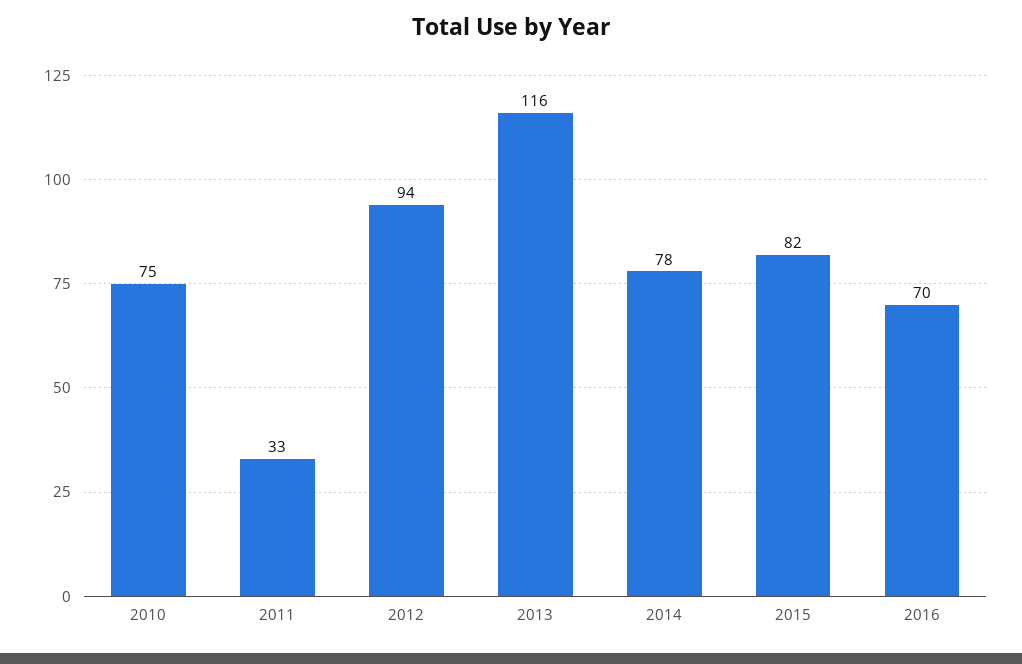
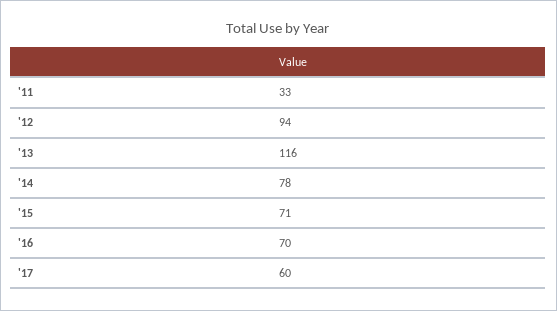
2010: 75 -> none
2015: 82 -> 71
'17: none -> 60

